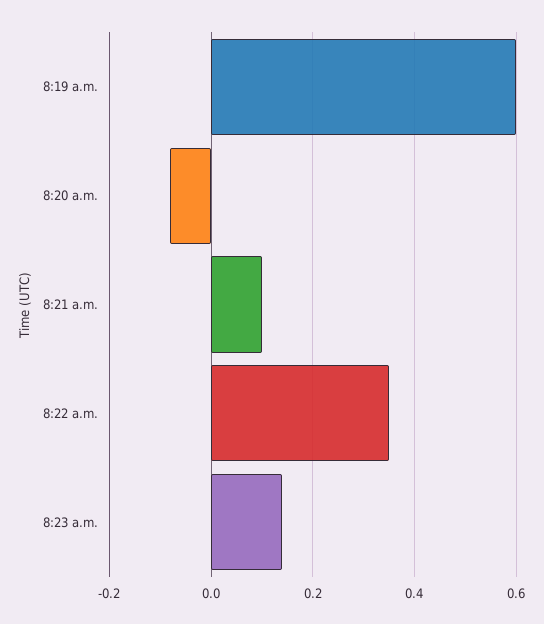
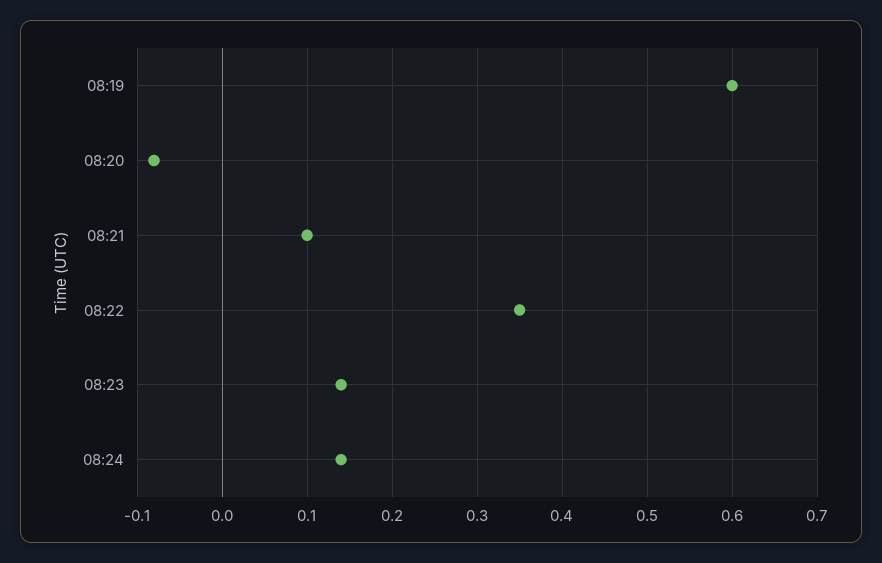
08:24: none -> 0.14

